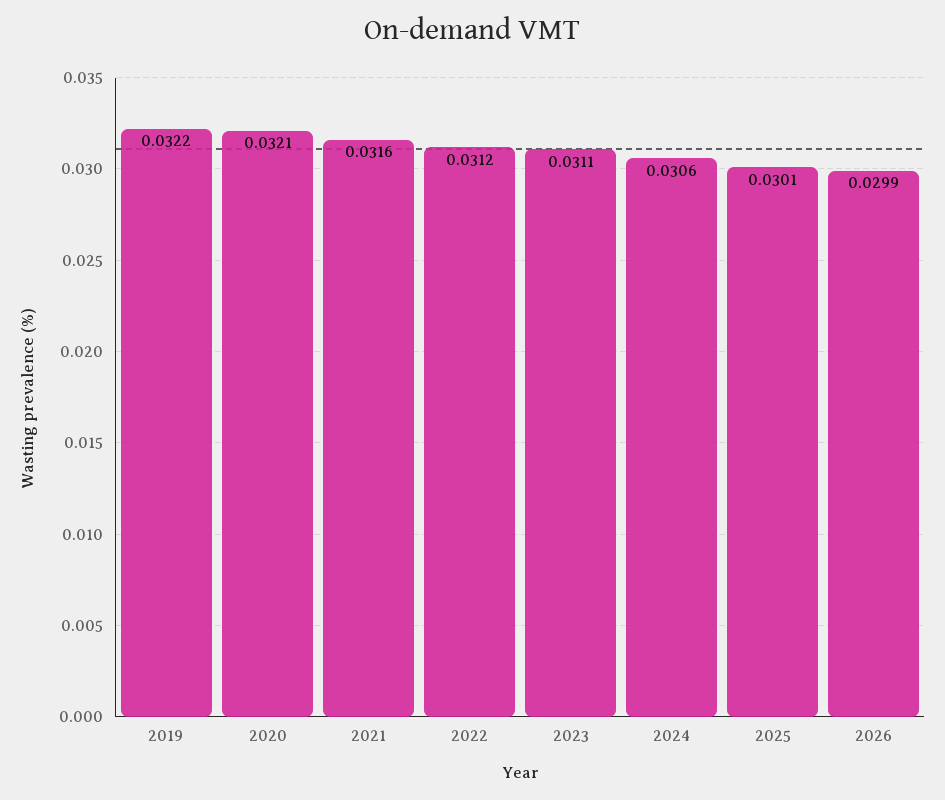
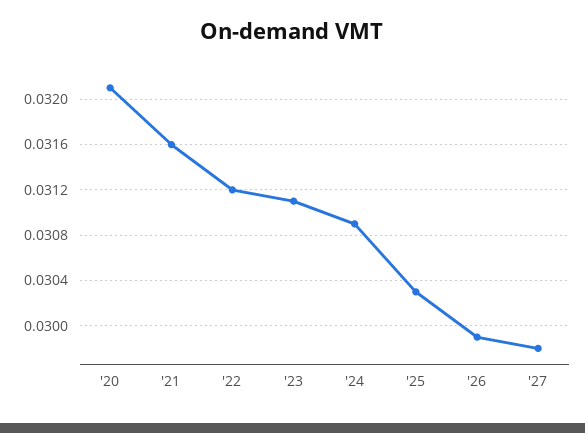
2019: 0.0322 -> none
2024: 0.0306 -> 0.0309
2025: 0.0301 -> 0.0303
'27: none -> 0.0298

